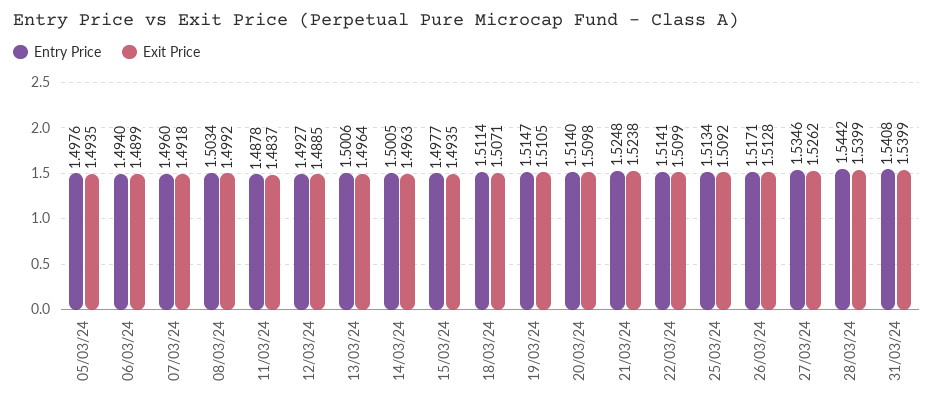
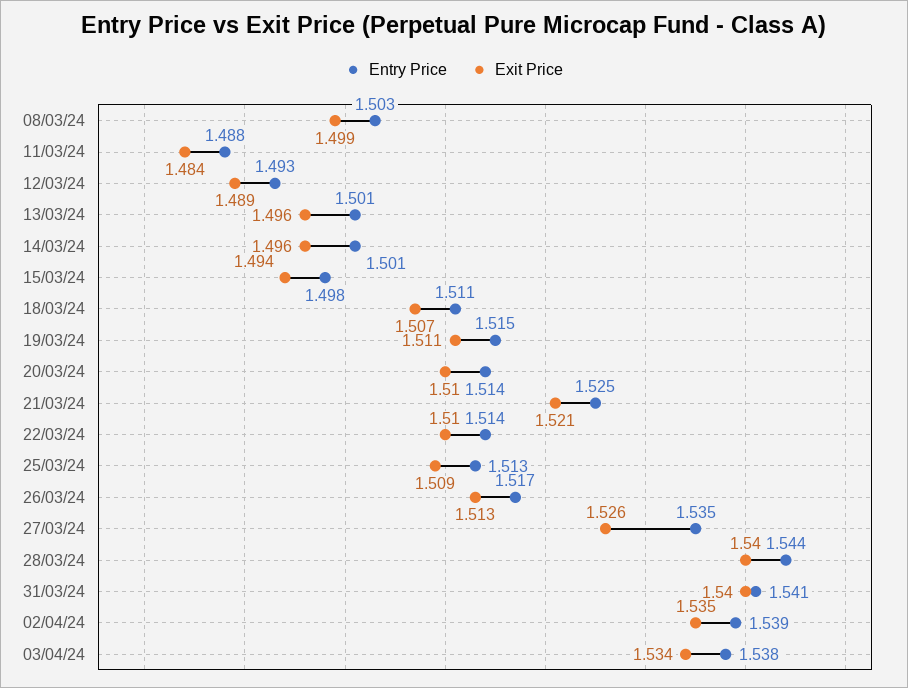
Entry Price, 05/03/24: 1.4976 -> none
Exit Price, 05/03/24: 1.4935 -> none
Entry Price, 06/03/24: 1.494 -> none
Exit Price, 06/03/24: 1.4899 -> none
Entry Price, 07/03/24: 1.496 -> none
Exit Price, 07/03/24: 1.4918 -> none
Exit Price, 21/03/24: 1.5238 -> 1.521
Entry Price, 02/04/24: none -> 1.539
Exit Price, 02/04/24: none -> 1.535
Entry Price, 03/04/24: none -> 1.538
Exit Price, 03/04/24: none -> 1.534

